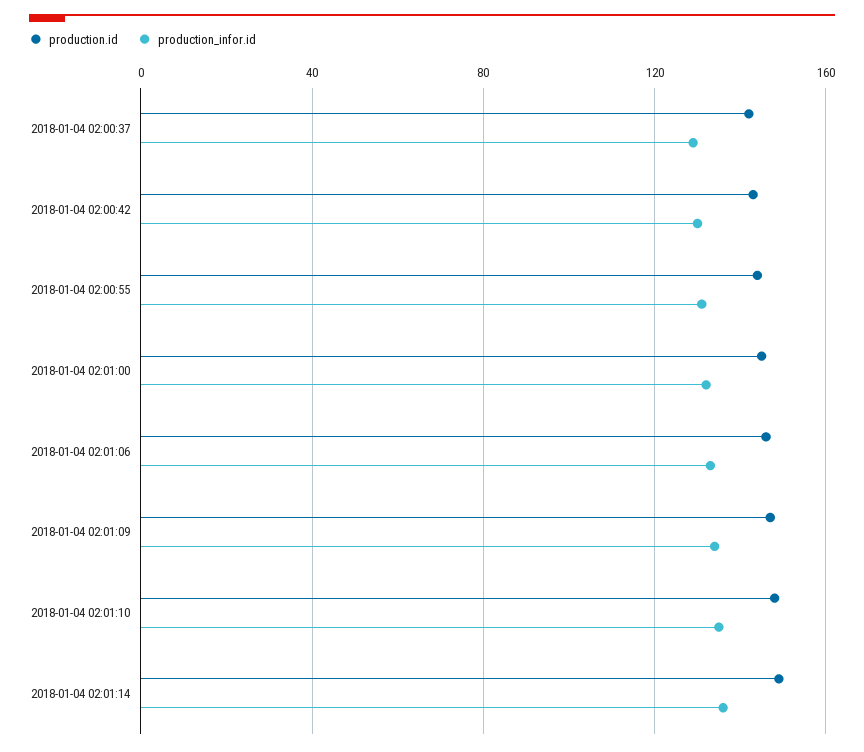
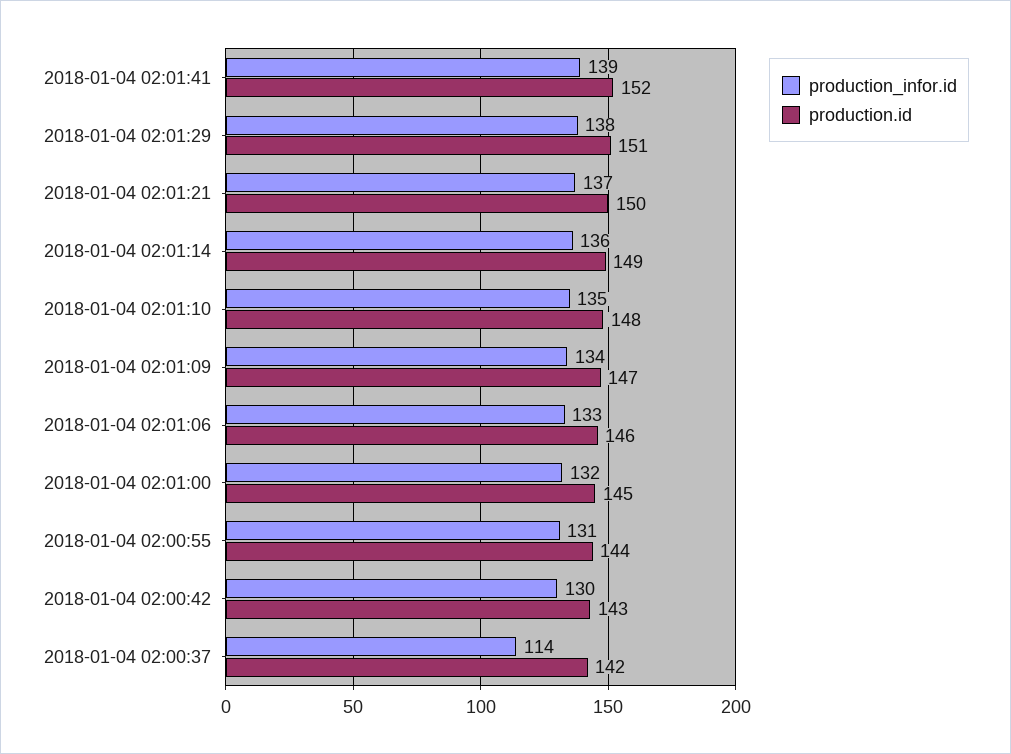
production_infor.id, 2018-01-04 02:00:37: 130 -> 114
production_infor.id, 2018-01-04 02:01:41: none -> 139
production.id, 2018-01-04 02:01:41: none -> 152
production_infor.id, 2018-01-04 02:01:29: none -> 138
production.id, 2018-01-04 02:01:29: none -> 151
production_infor.id, 2018-01-04 02:01:21: none -> 137
production.id, 2018-01-04 02:01:21: none -> 150

